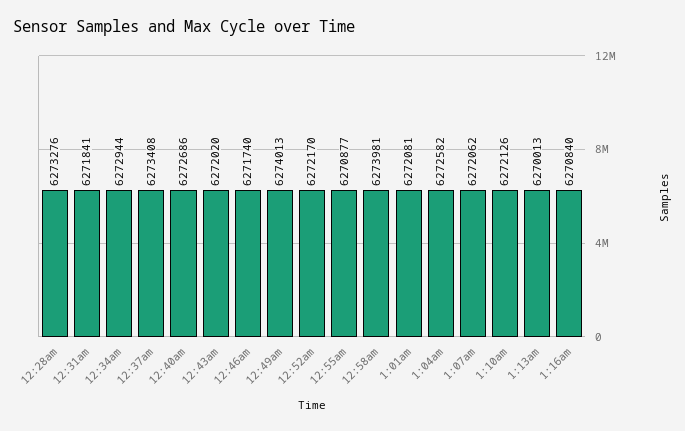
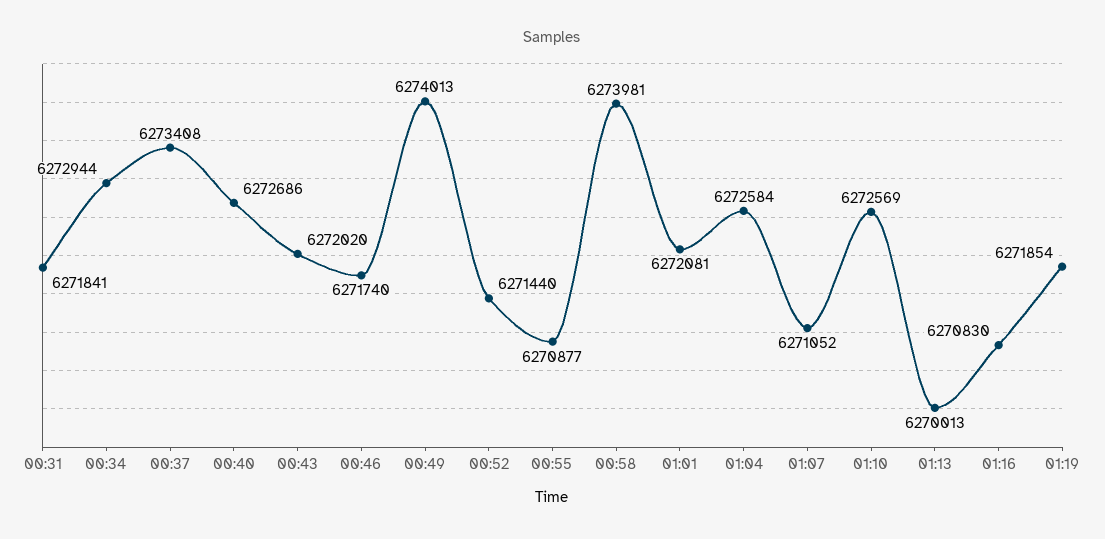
12:28am: 6273276 -> none
12:52am: 6272170 -> 6271440
1:04am: 6272582 -> 6272584
1:07am: 6272062 -> 6271052
1:10am: 6272126 -> 6272569
1:16am: 6270840 -> 6270830
01:19: none -> 6271854

